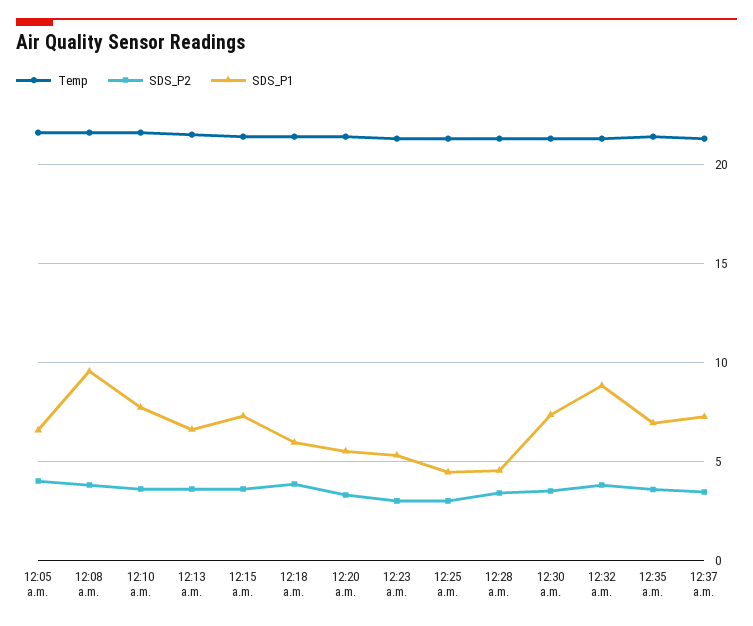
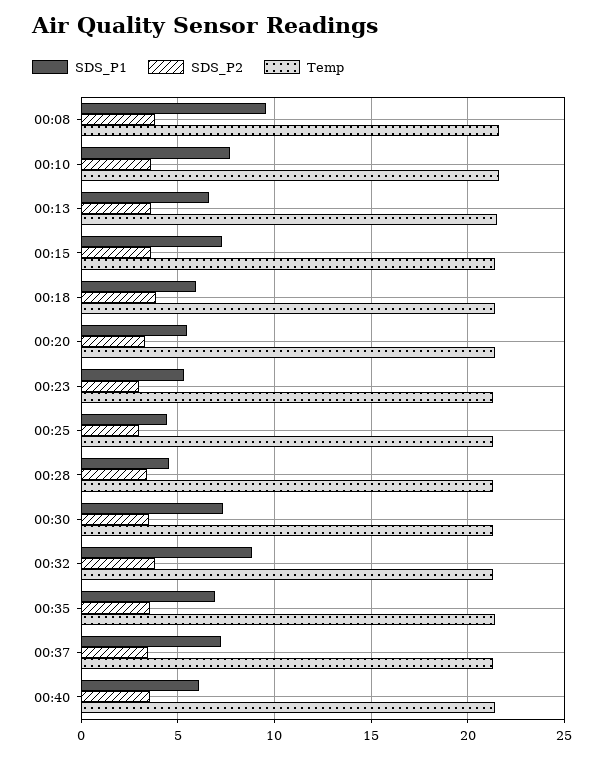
Temp, 12:05 a.m.: 21.5 -> none
SDS_P2, 12:05 a.m.: 4 -> none
SDS_P1, 12:05 a.m.: 6.5 -> none
SDS_P1, 00:40: none -> 6
SDS_P2, 00:40: none -> 3.5
Temp, 00:40: none -> 21.5

